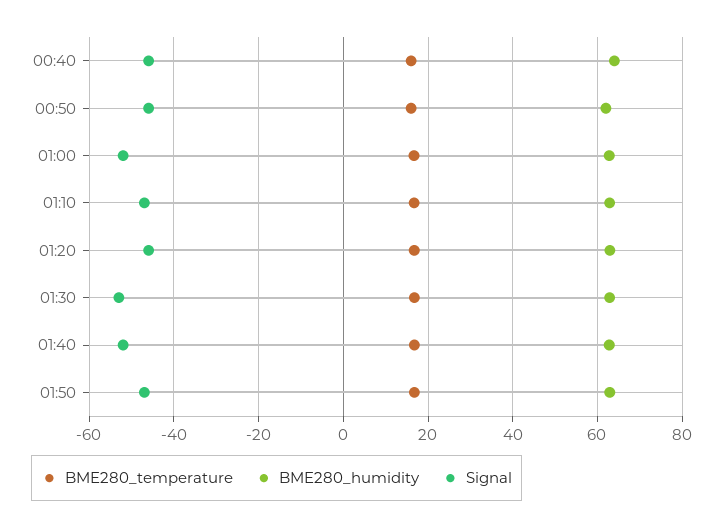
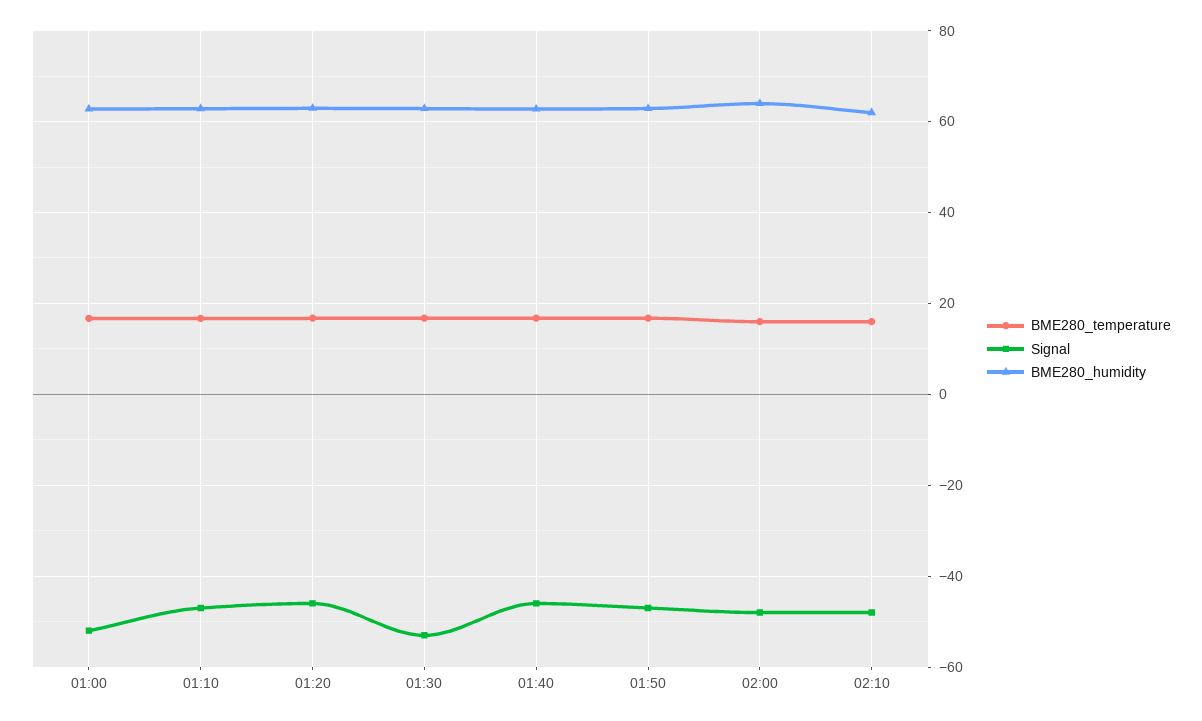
BME280_temperature, 00:40: 16 -> none
BME280_humidity, 00:40: 64 -> none
Signal, 00:40: -46 -> none
BME280_temperature, 00:50: 16 -> none
BME280_humidity, 00:50: 62 -> none
Signal, 00:50: -46 -> none
Signal, 01:40: -52 -> -46
BME280_temperature, 02:00: none -> 16
Signal, 02:00: none -> -48
BME280_humidity, 02:00: none -> 64
BME280_temperature, 02:10: none -> 16
Signal, 02:10: none -> -48
BME280_humidity, 02:10: none -> 62

